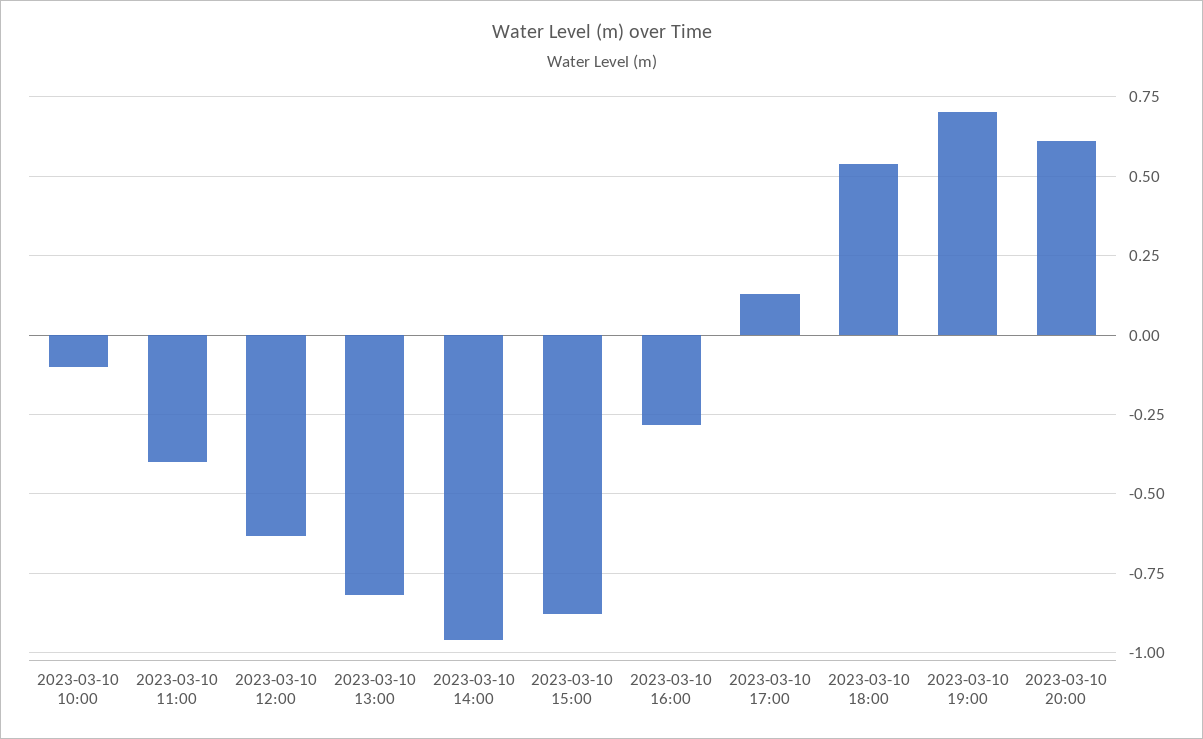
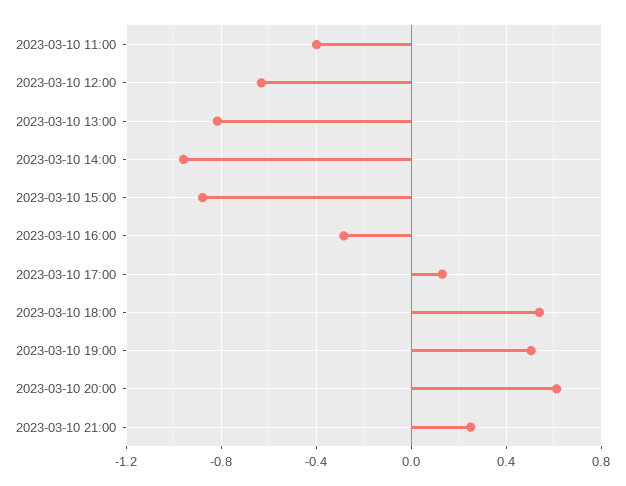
2023-03-10 10:00: -0.1 -> none
2023-03-10 19:00: 0.7 -> 0.5
2023-03-10 21:00: none -> 0.25

